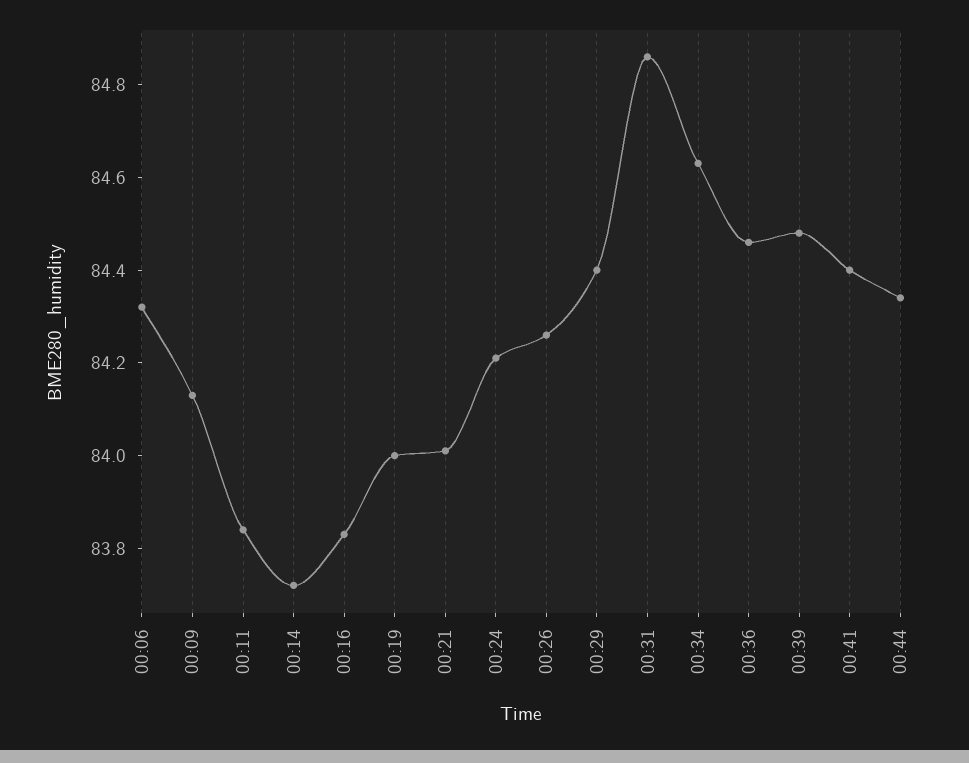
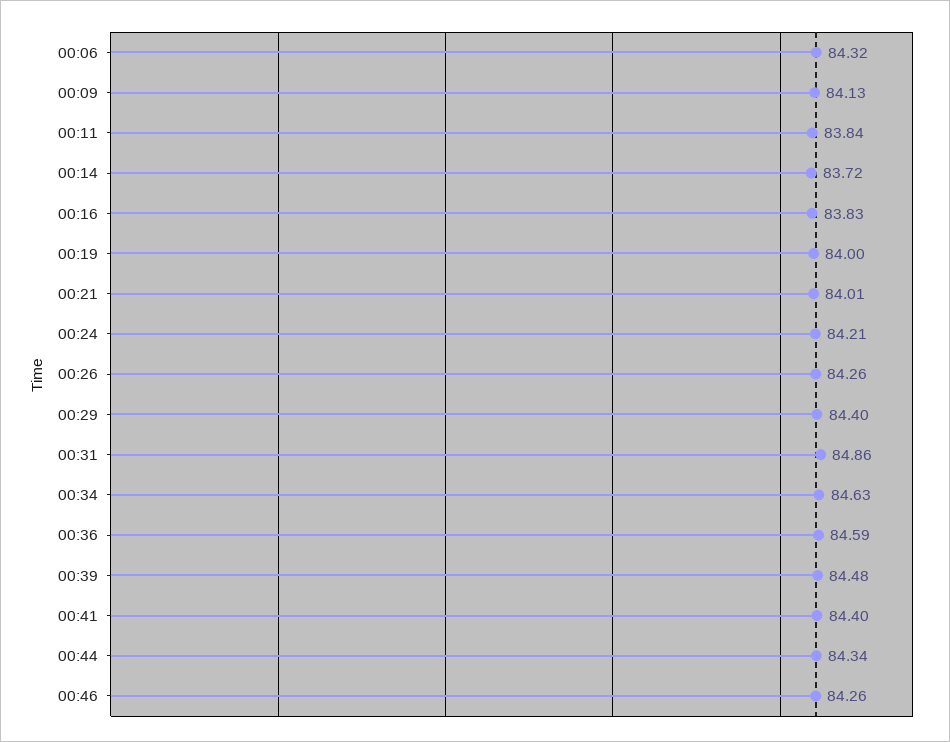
00:36: 84.45 -> 84.59
00:46: none -> 84.26

